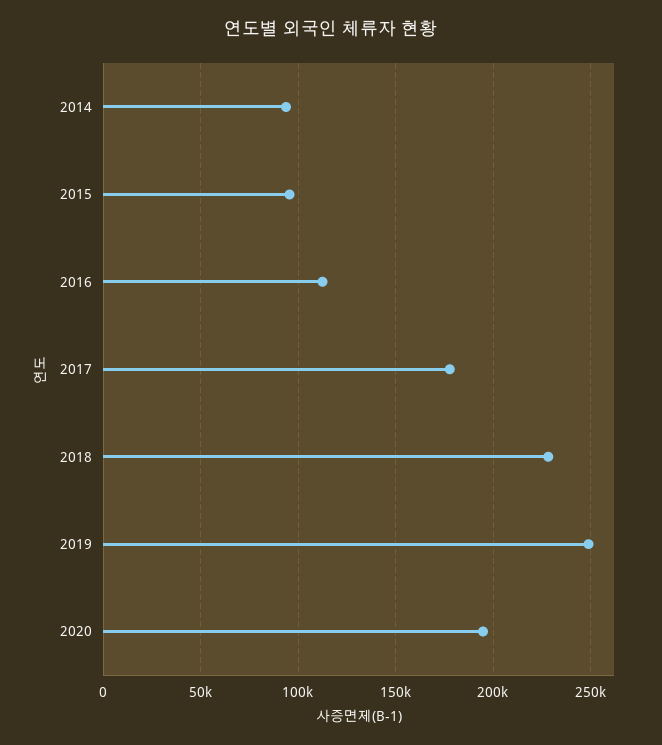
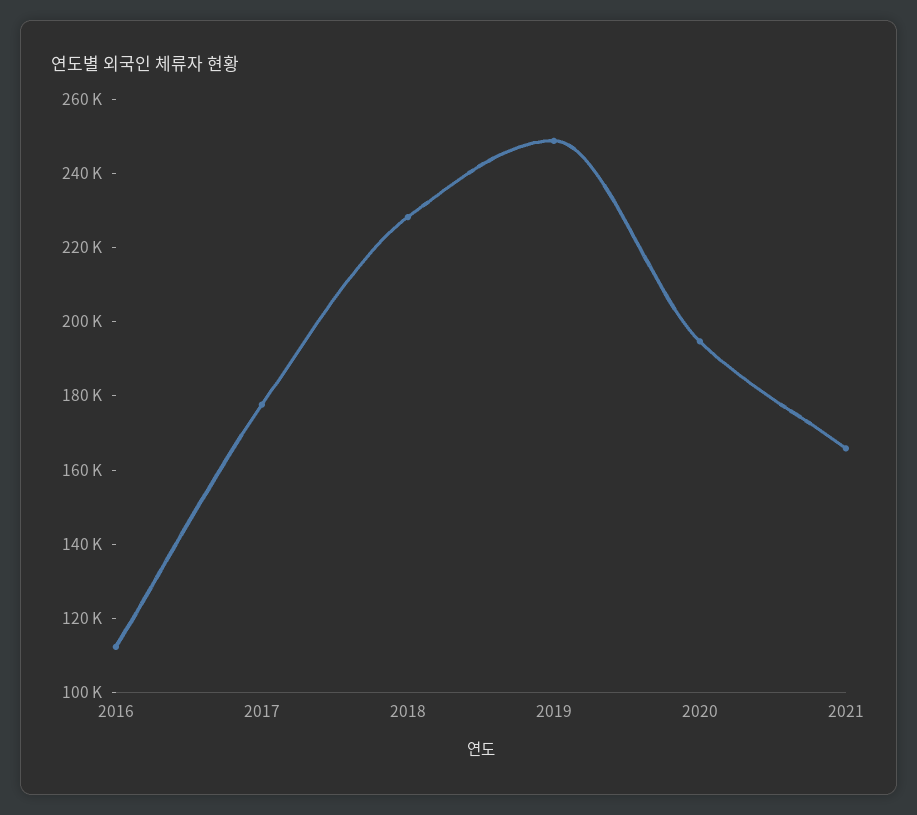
2014: 95000 -> none
2015: 95000 -> none
2021: none -> 165000

